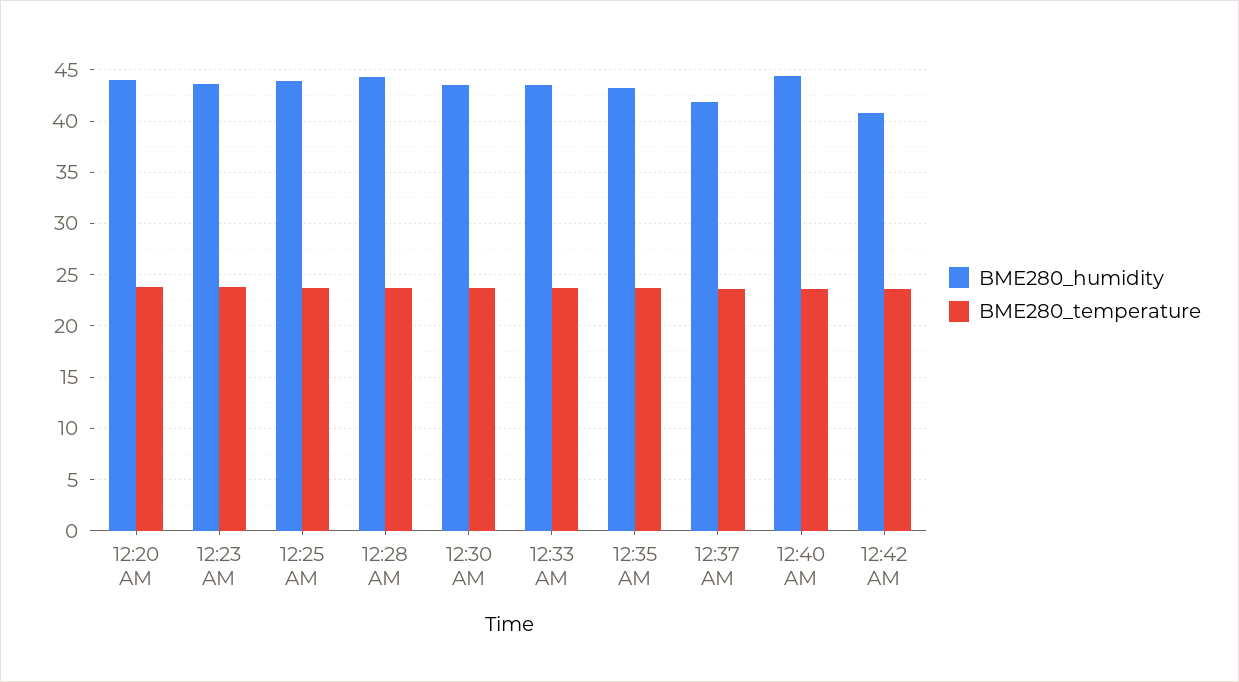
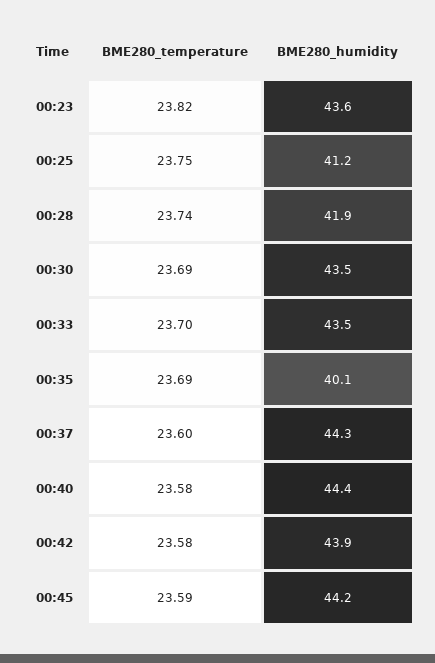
BME280_humidity, 12:20 AM: 44 -> none
BME280_temperature, 12:20 AM: 24 -> none
BME280_humidity, 12:25 AM: 44 -> 41.2
BME280_humidity, 12:28 AM: 44 -> 41.9
BME280_humidity, 12:35 AM: 43 -> 40.1
BME280_humidity, 12:37 AM: 42 -> 44.3
BME280_humidity, 12:42 AM: 41 -> 43.9
BME280_temperature, 00:45: none -> 23.59
BME280_humidity, 00:45: none -> 44.2

